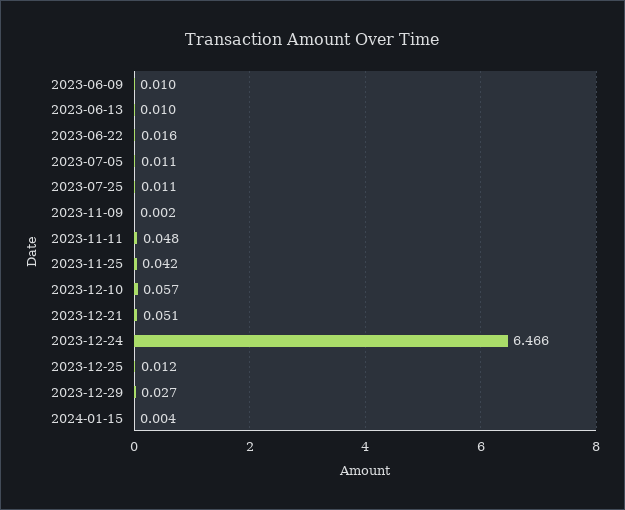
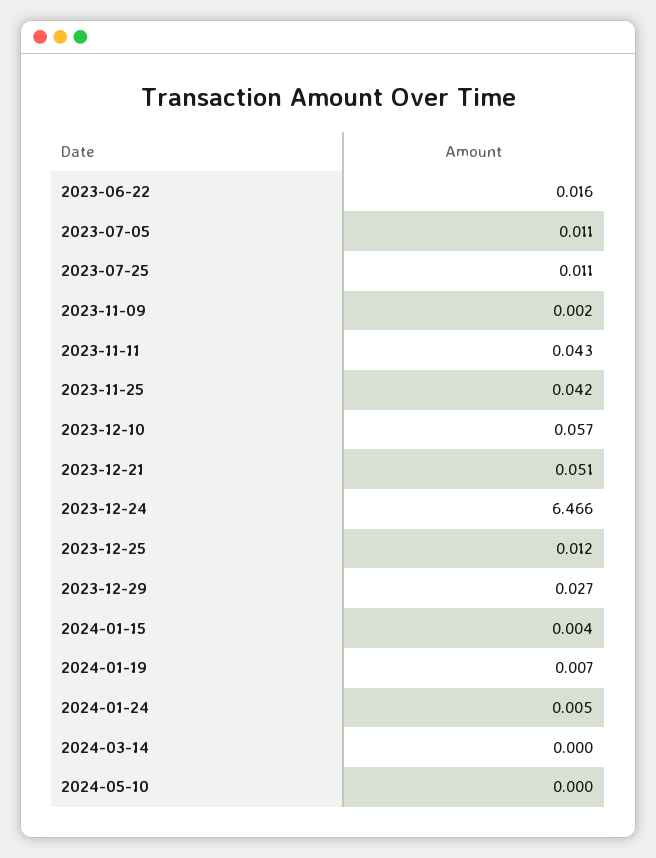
2023-06-09: 0.01 -> none
2023-06-13: 0.01 -> none
2023-11-11: 0.048 -> 0.043
2024-01-19: none -> 0.007
2024-01-24: none -> 0.005
2024-03-14: none -> 0
2024-05-10: none -> 0

